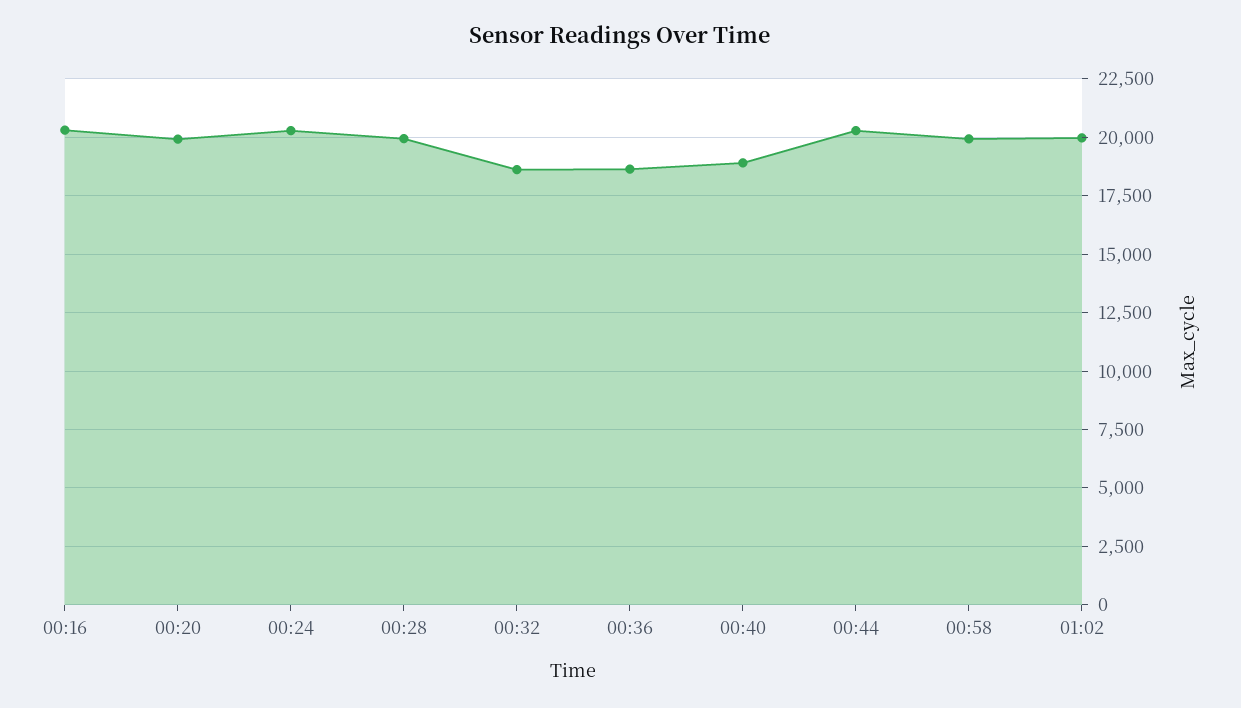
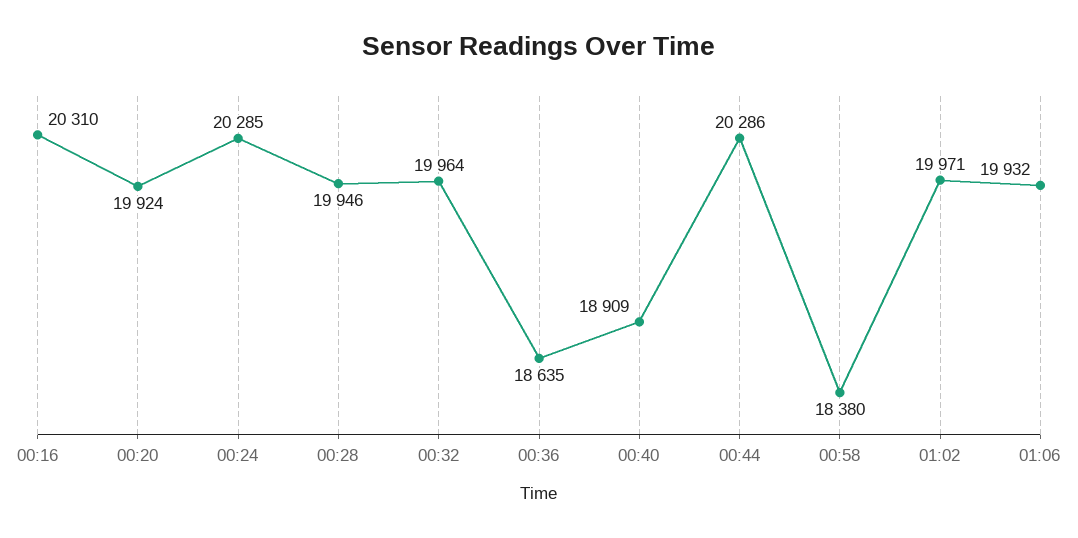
00:32: 18500 -> 19964
00:58: 20000 -> 18380
01:06: none -> 19932

